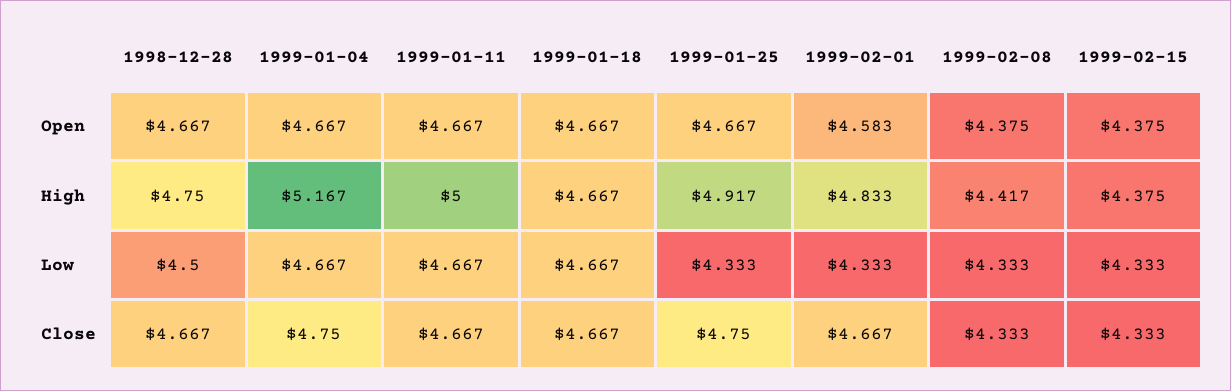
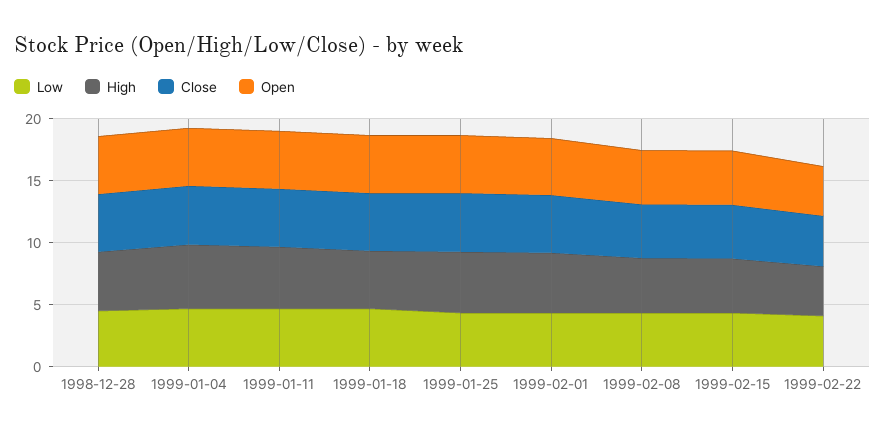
Low, 1999-02-22: none -> 4
High, 1999-02-22: none -> 4
Close, 1999-02-22: none -> 4
Open, 1999-02-22: none -> 4

